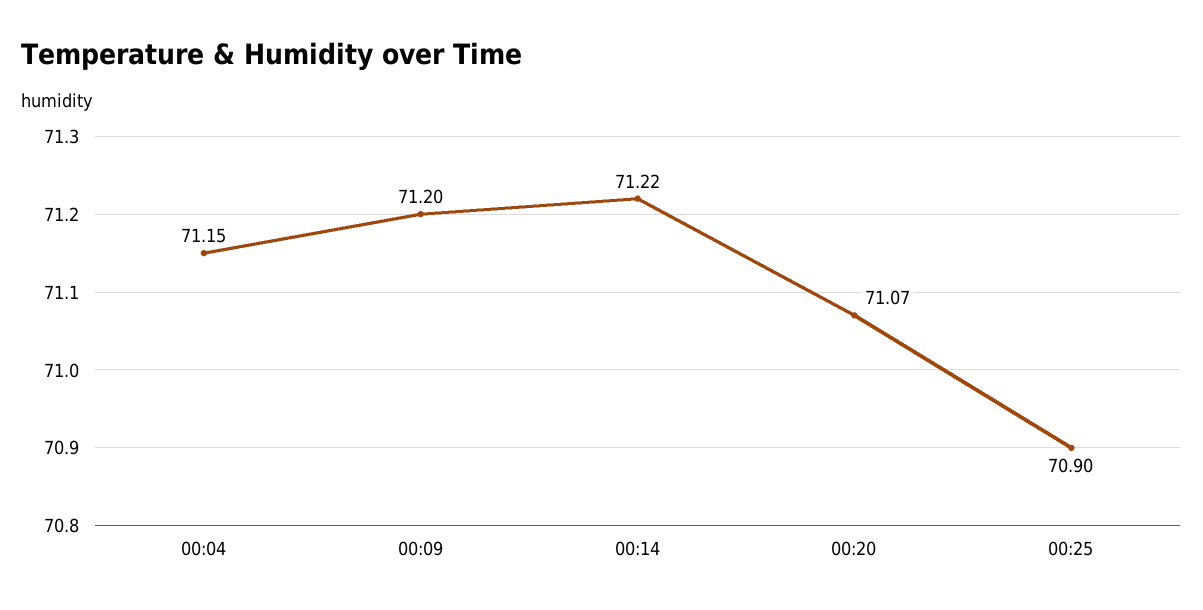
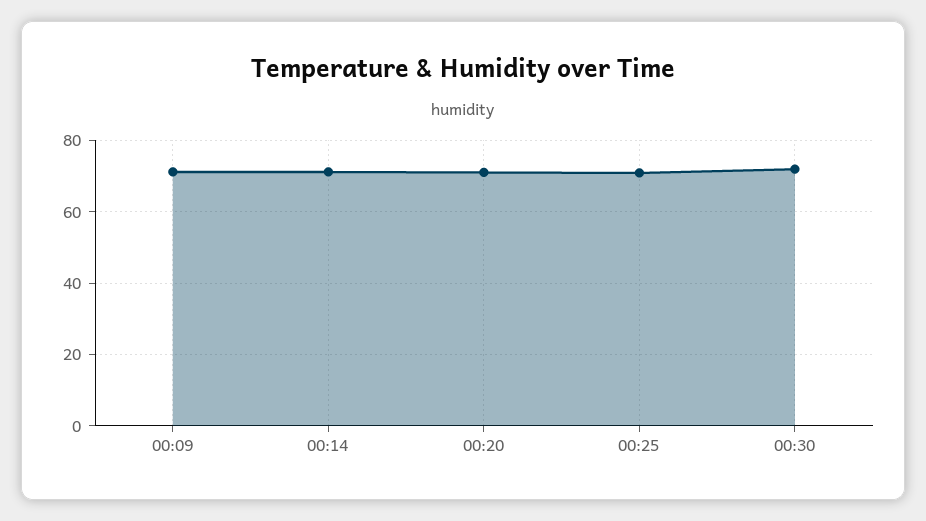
00:04: 71.15 -> none
00:30: none -> 72

